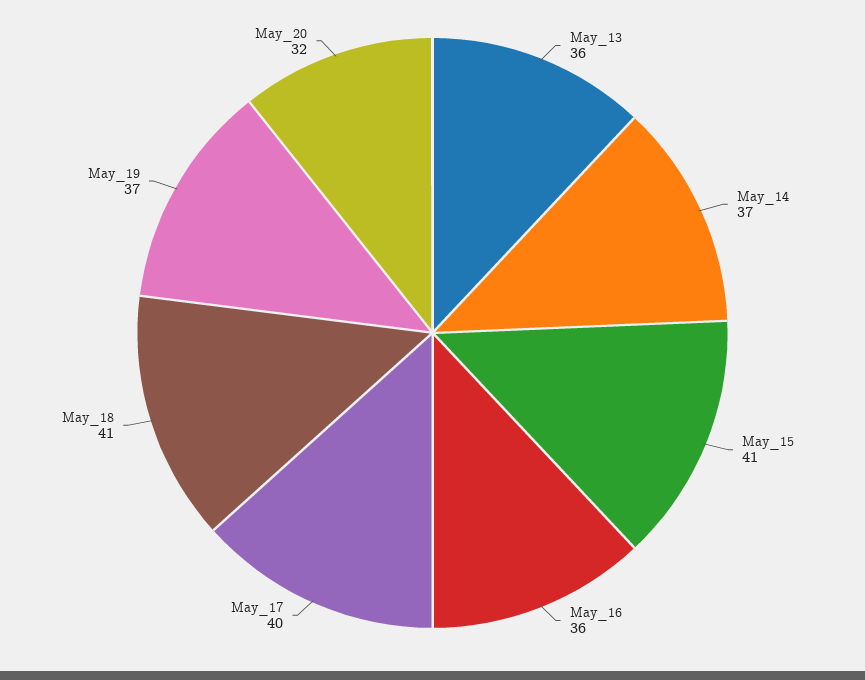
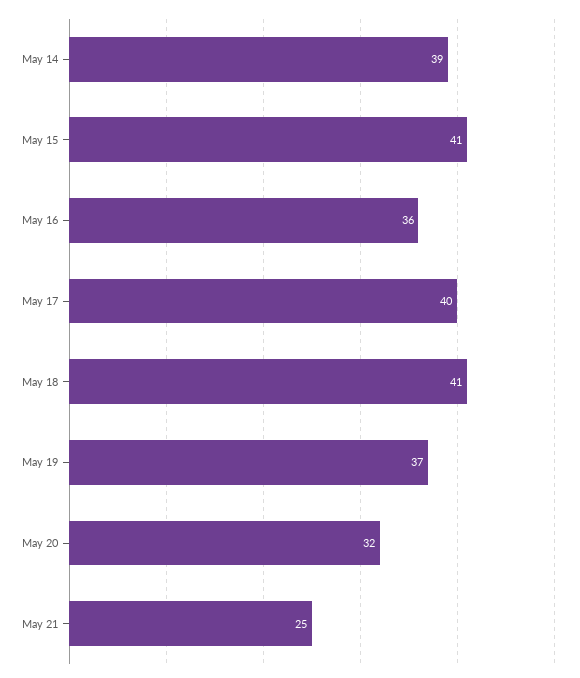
May_13: 36 -> none
May_14: 37 -> 39
May 21: none -> 25

